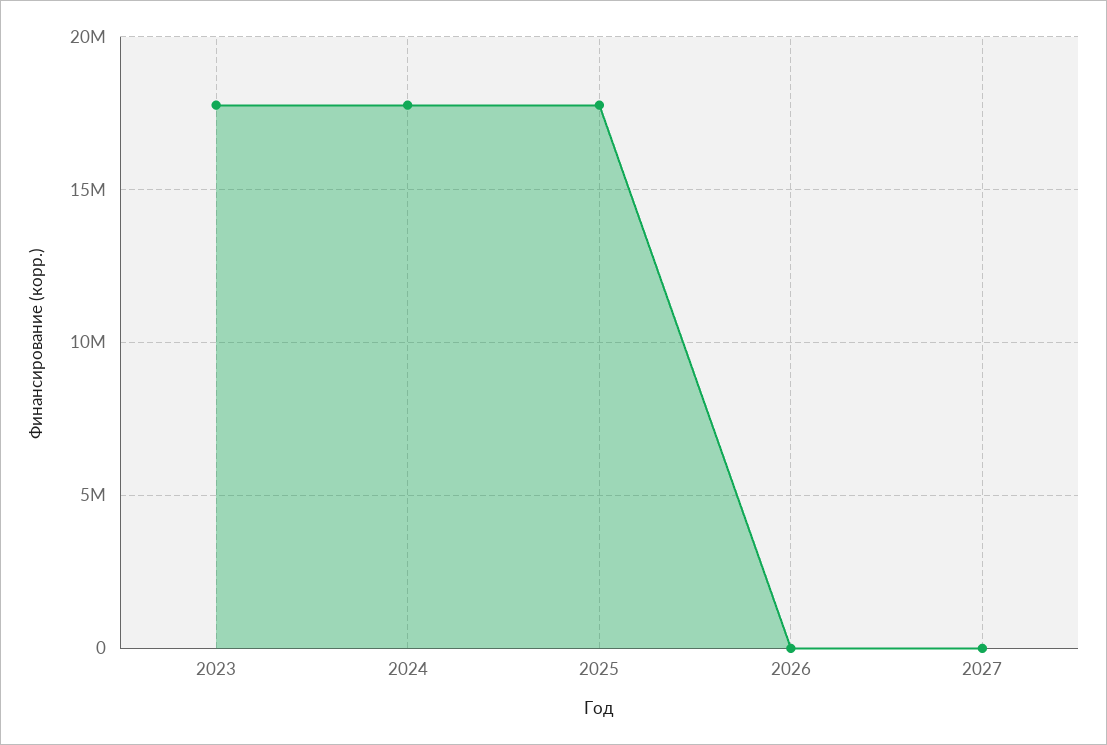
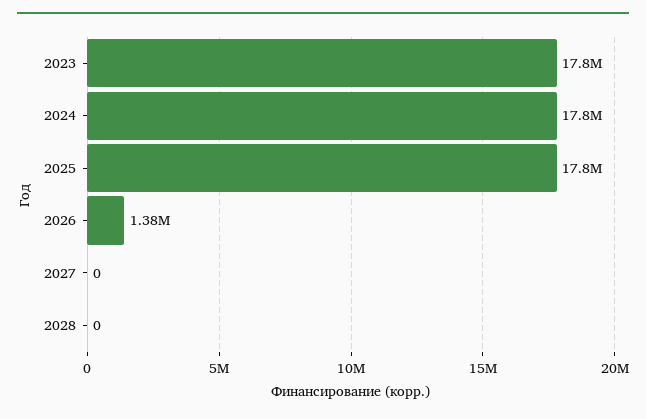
2026: 0 -> 1380000
2028: none -> 0

